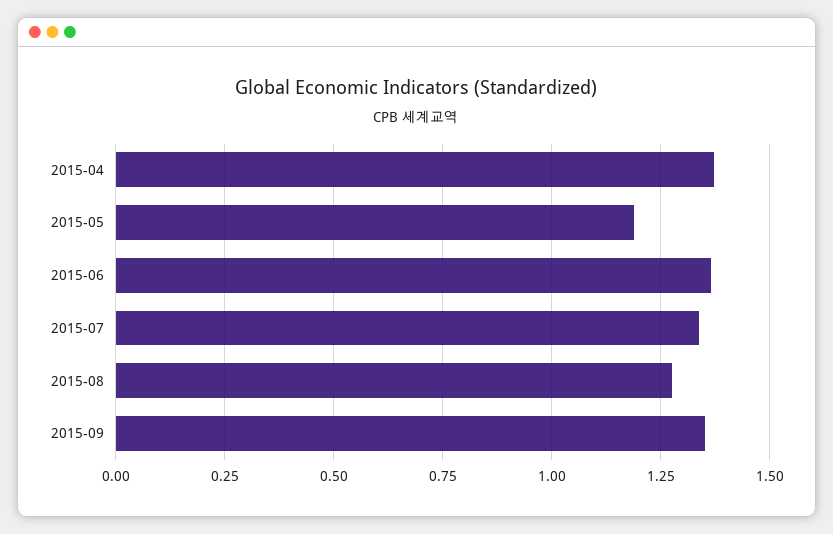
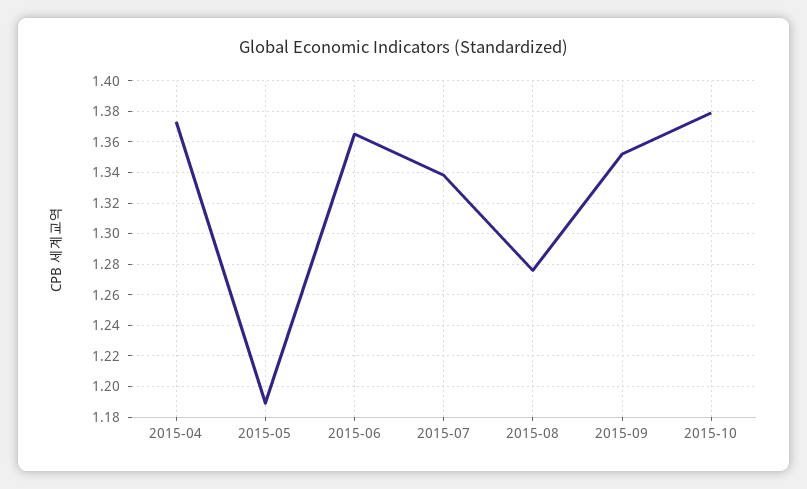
2015-10: none -> 1.38

